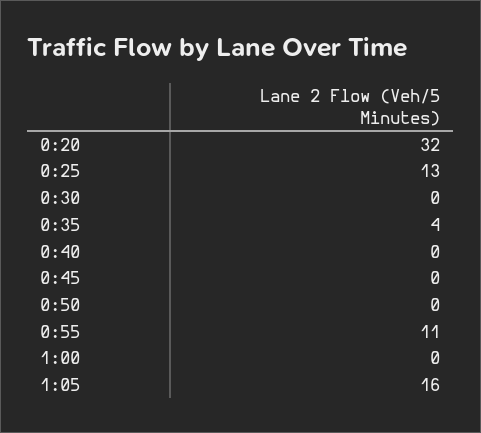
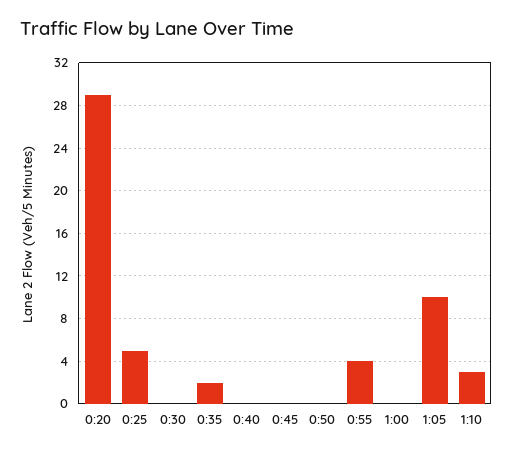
0:20: 32 -> 29
0:25: 13 -> 5
0:35: 4 -> 2
0:55: 11 -> 4
1:05: 16 -> 10
1:10: none -> 3

